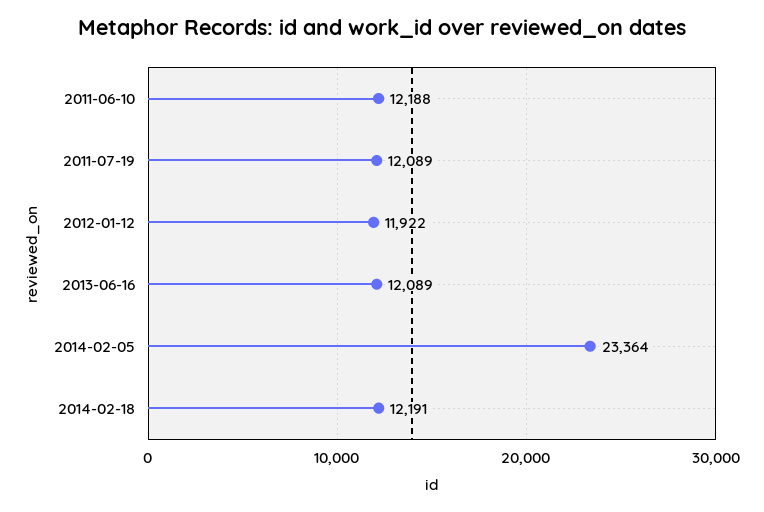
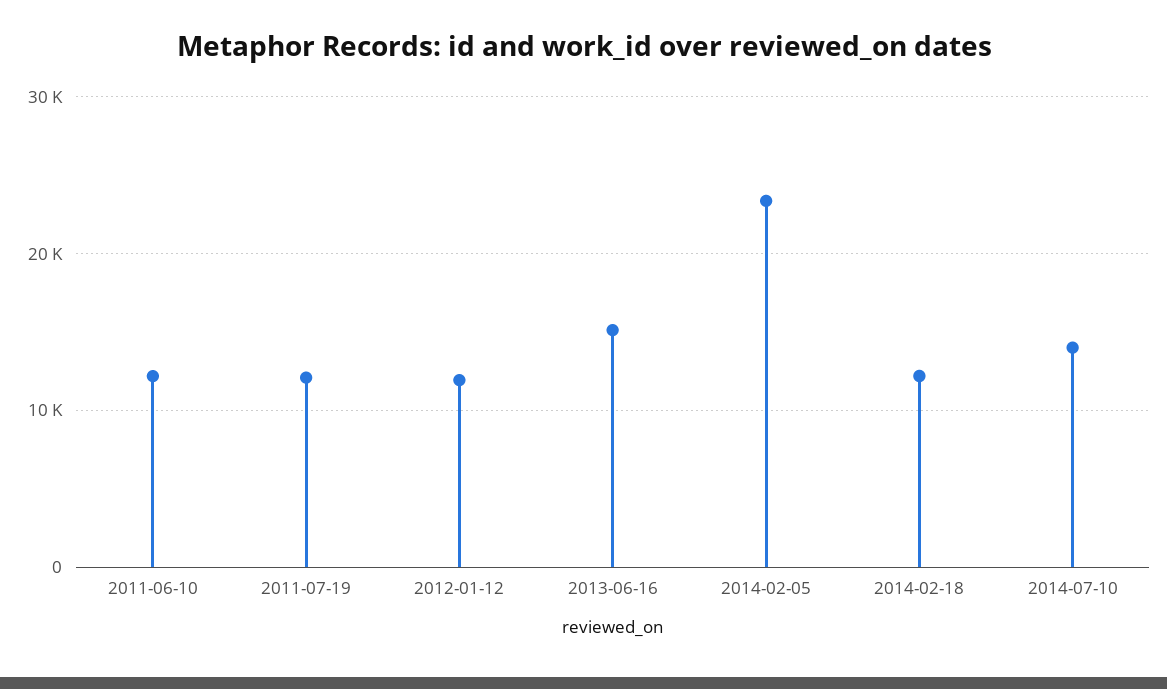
2013-06-16: 12089 -> 15000
2014-07-10: none -> 14000

